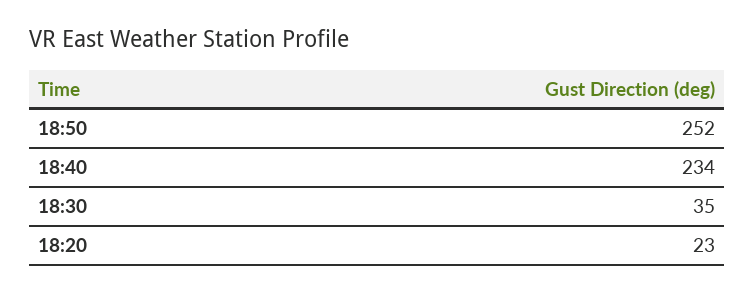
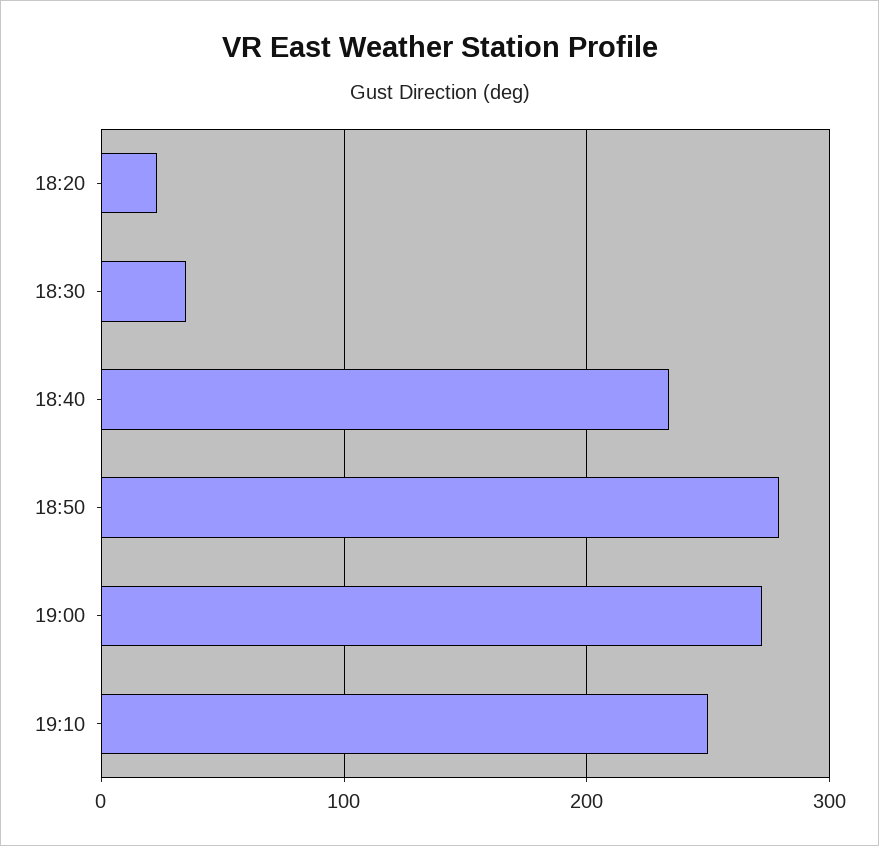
18:50: 252 -> 280
19:00: none -> 270
19:10: none -> 250

